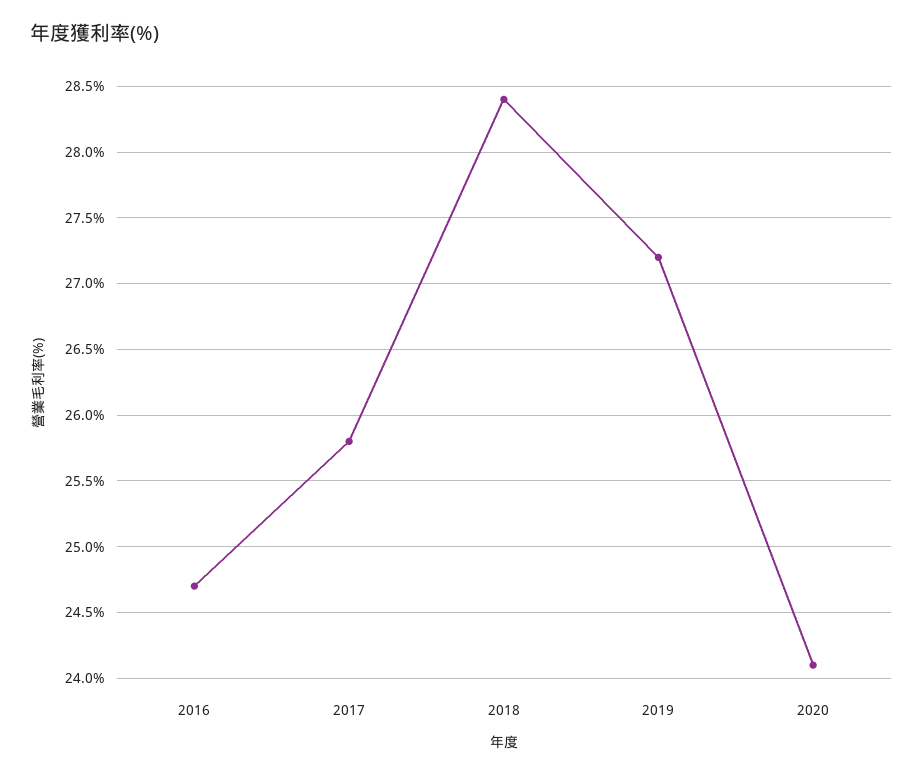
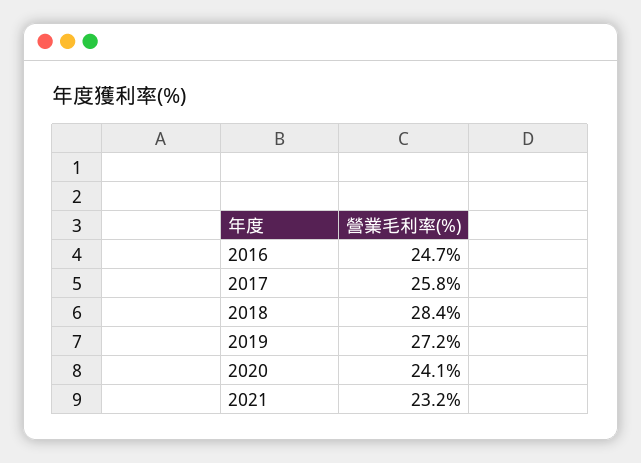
2021: none -> 23.2

